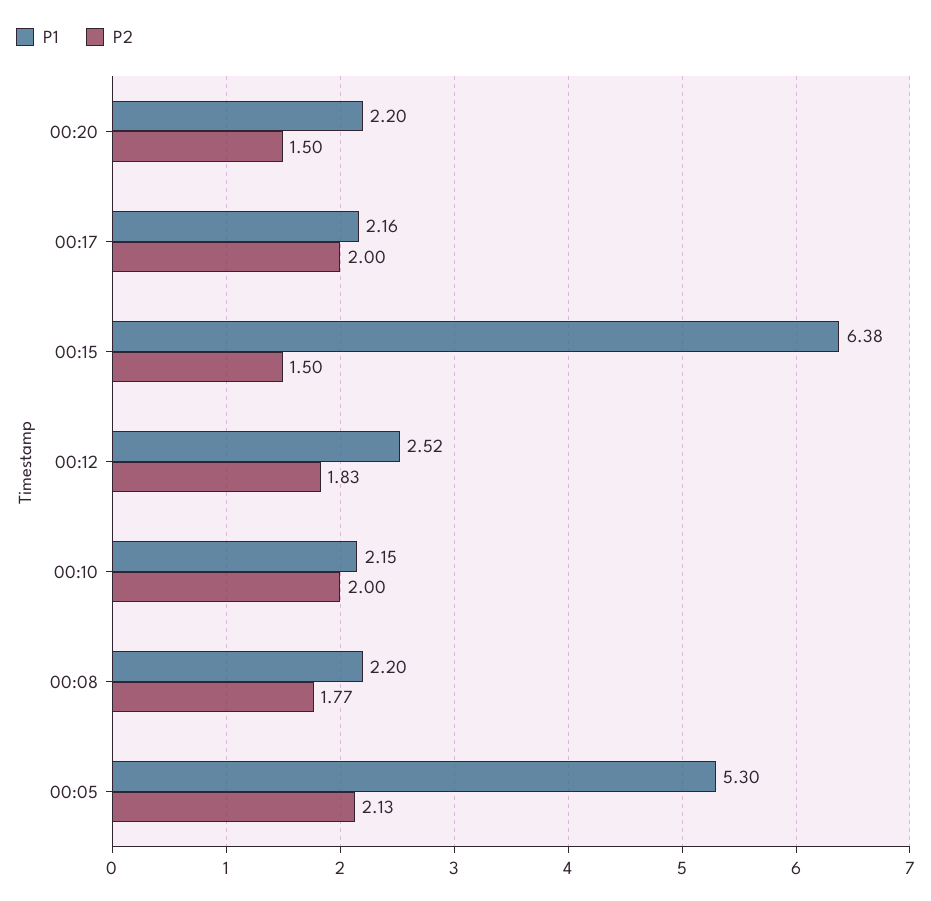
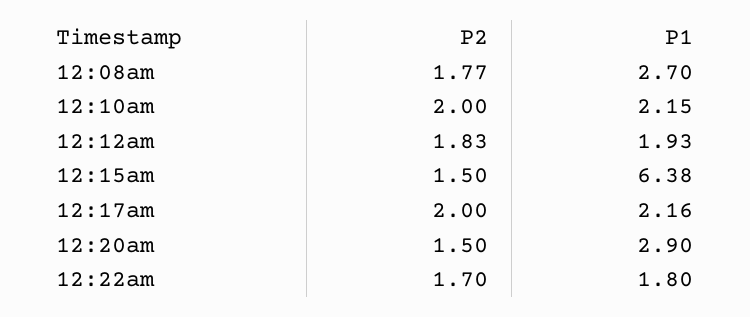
P1, 00:20: 2.2 -> 2.9
P1, 00:12: 2.52 -> 1.93
P1, 00:08: 2.2 -> 2.7
P1, 00:05: 5.3 -> none
P2, 00:05: 2.13 -> none
P2, 12:22am: none -> 1.7
P1, 12:22am: none -> 1.8

